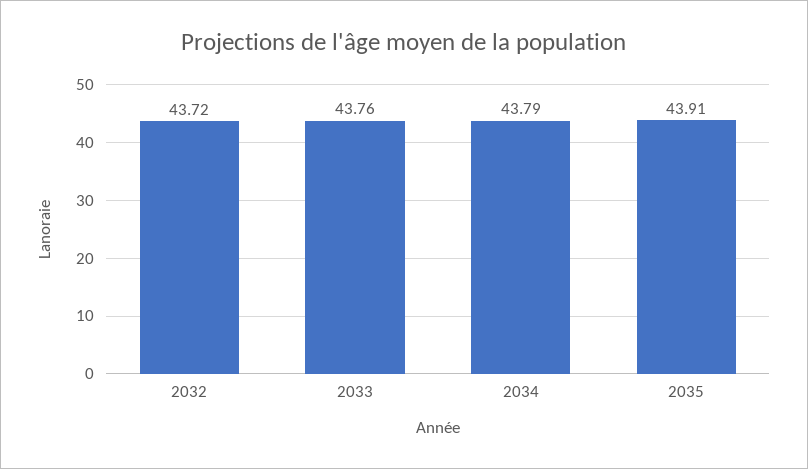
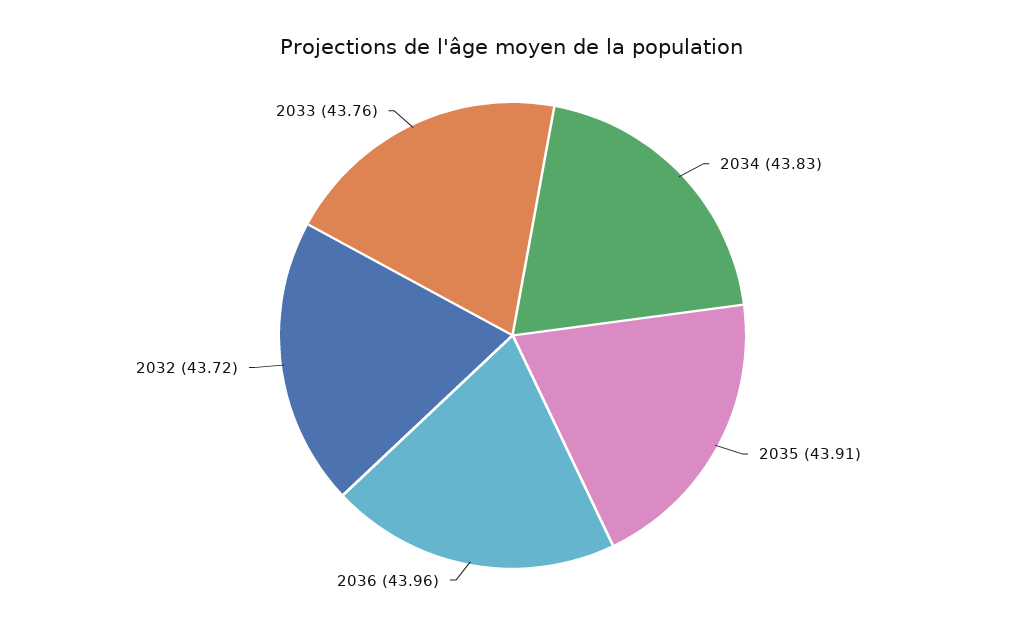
2034: 43.79 -> 43.83
2036: none -> 43.96

